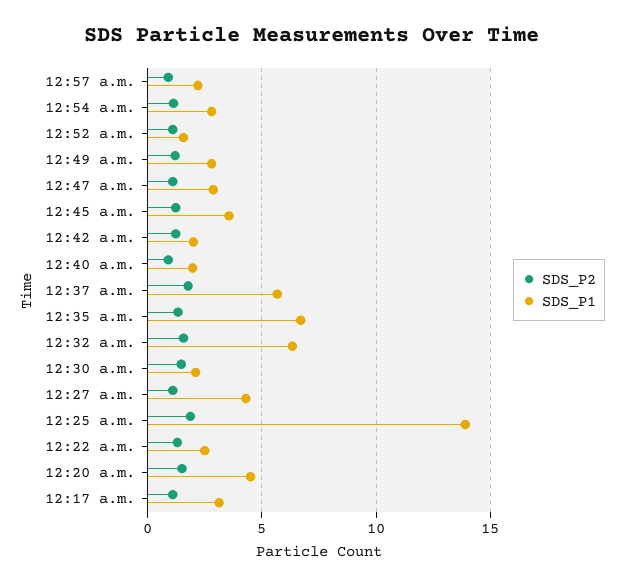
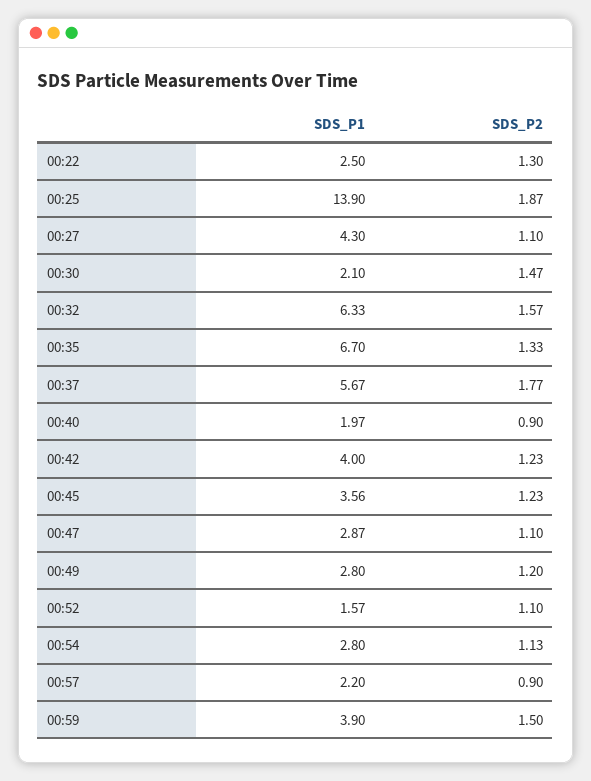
SDS_P1, 12:42 a.m.: 2 -> 4
SDS_P2, 12:20 a.m.: 1.5 -> none
SDS_P1, 12:20 a.m.: 4.5 -> none
SDS_P2, 12:17 a.m.: 1 -> none
SDS_P1, 12:17 a.m.: 3 -> none
SDS_P1, 00:59: none -> 3.9
SDS_P2, 00:59: none -> 1.5

